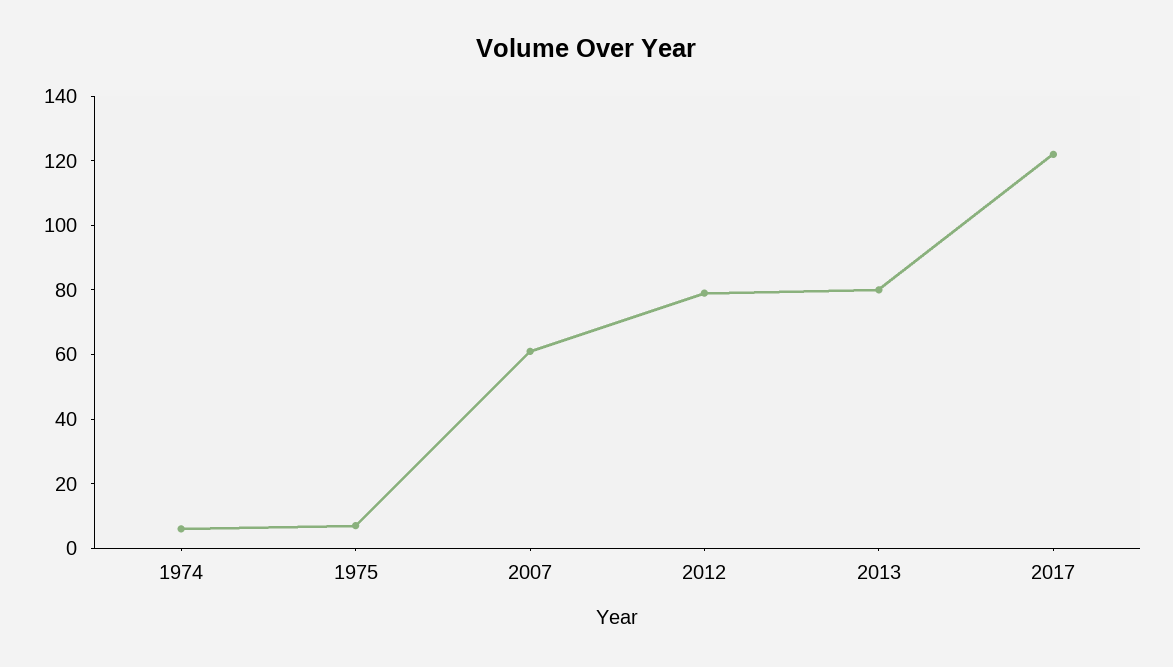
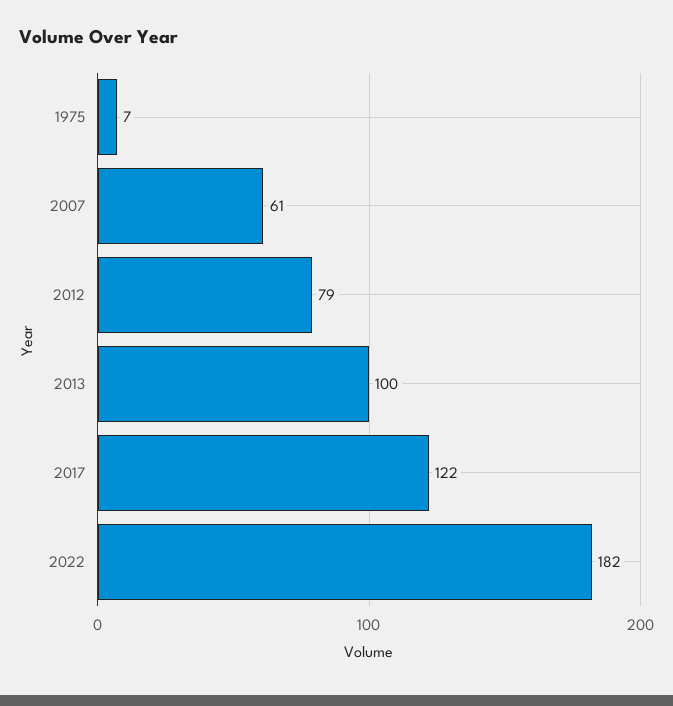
1974: 5 -> none
2013: 80 -> 100
2022: none -> 182

